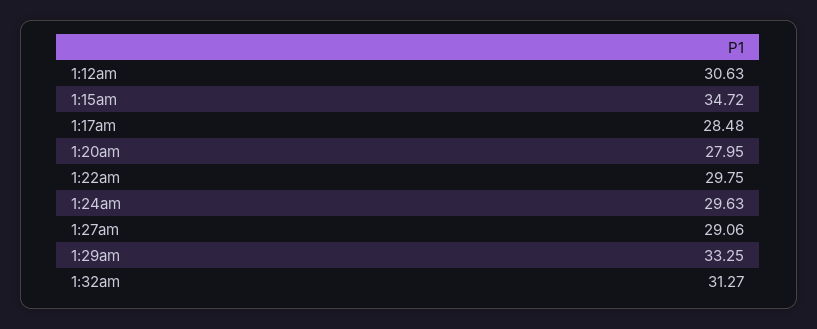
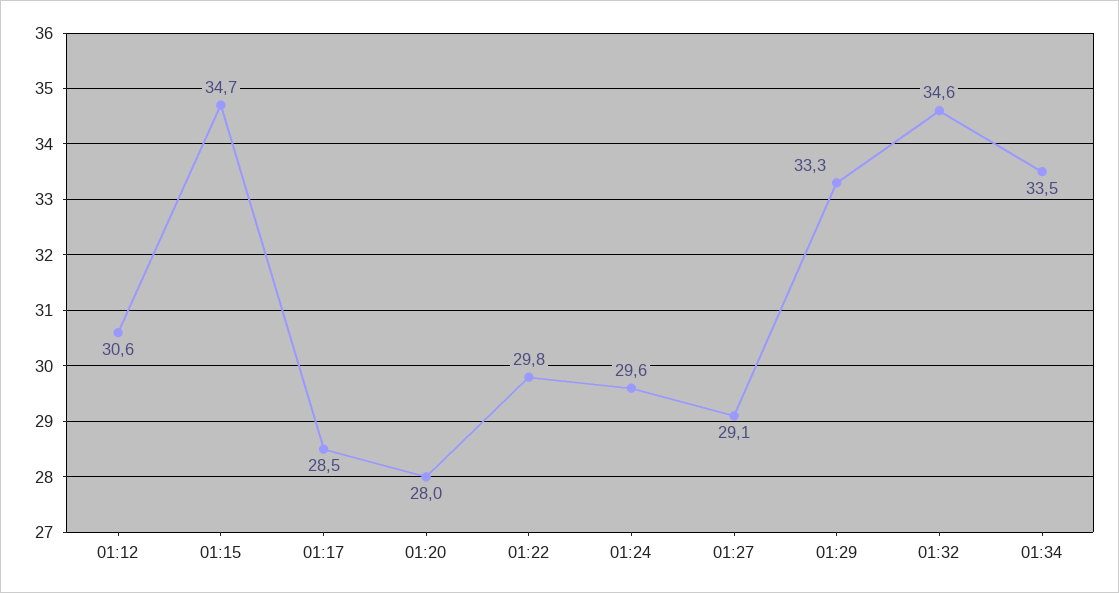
1:32am: 31.27 -> 34.6
01:34: none -> 33.5

